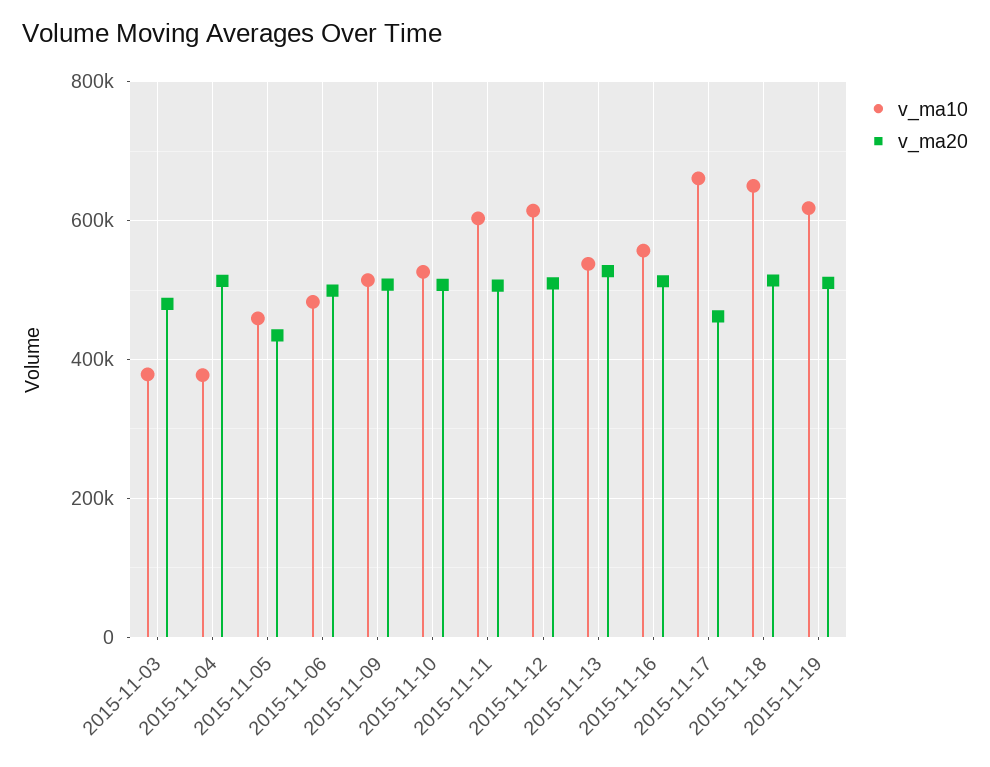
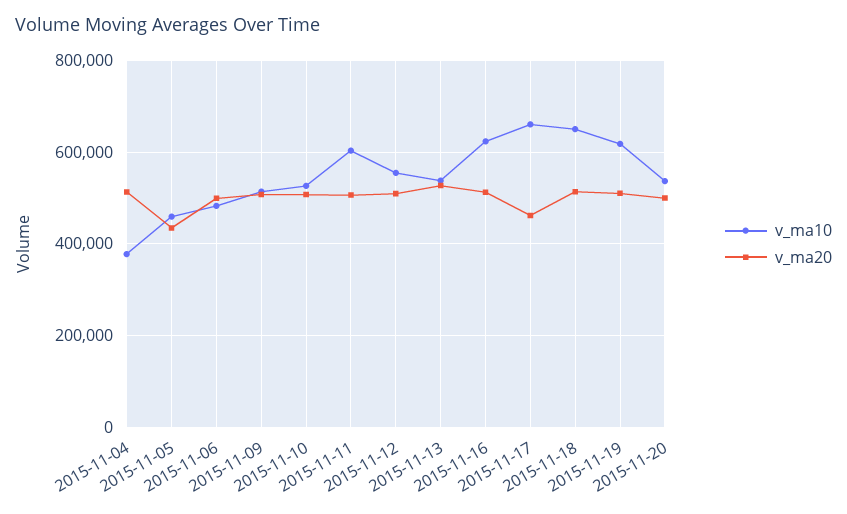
v_ma10, 2015-11-03: 380000 -> none
v_ma20, 2015-11-03: 480000 -> none
v_ma10, 2015-11-12: 620000 -> 560000
v_ma10, 2015-11-16: 560000 -> 620000
v_ma10, 2015-11-20: none -> 540000
v_ma20, 2015-11-20: none -> 500000

